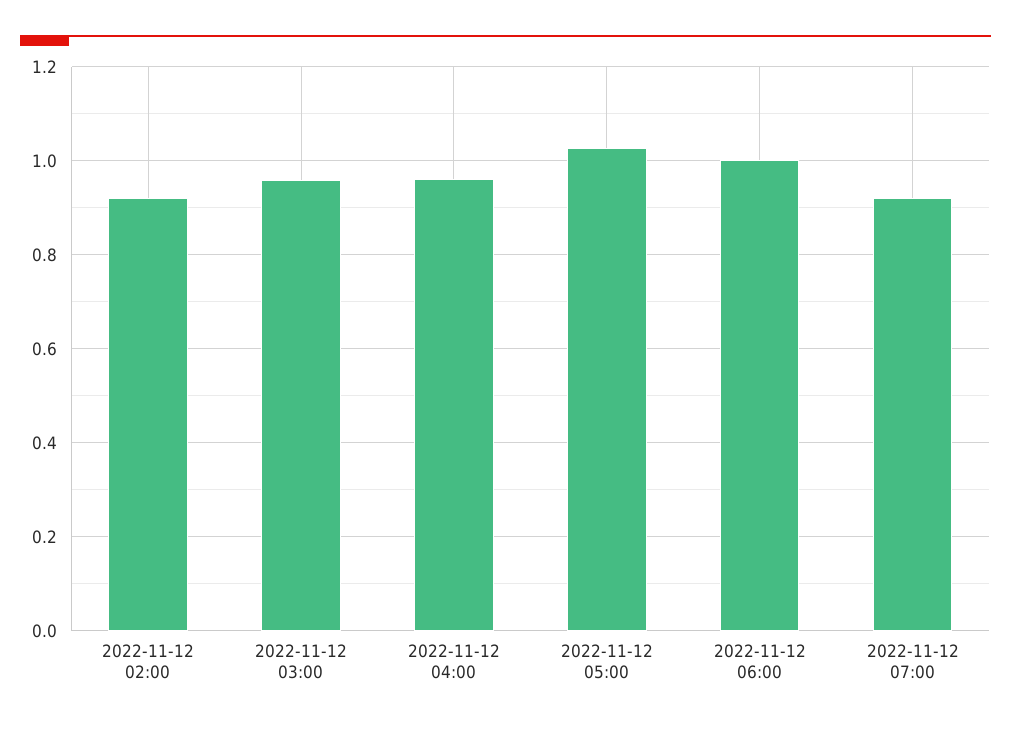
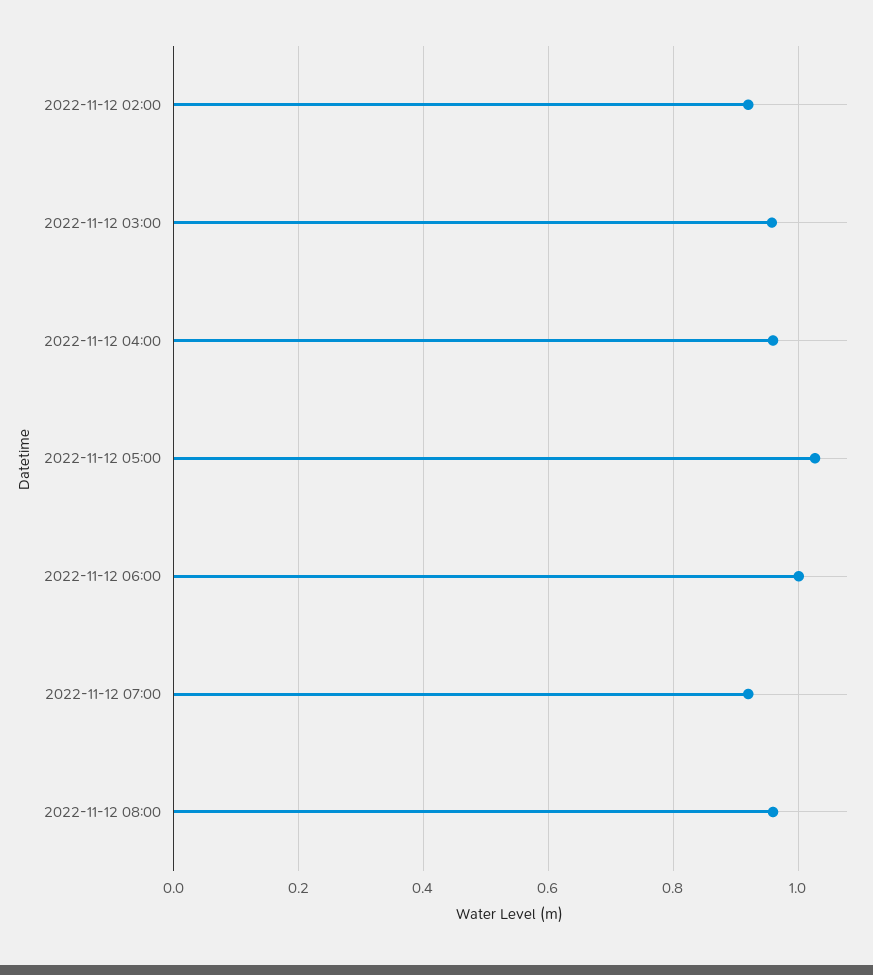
2022-11-12 08:00: none -> 0.96

